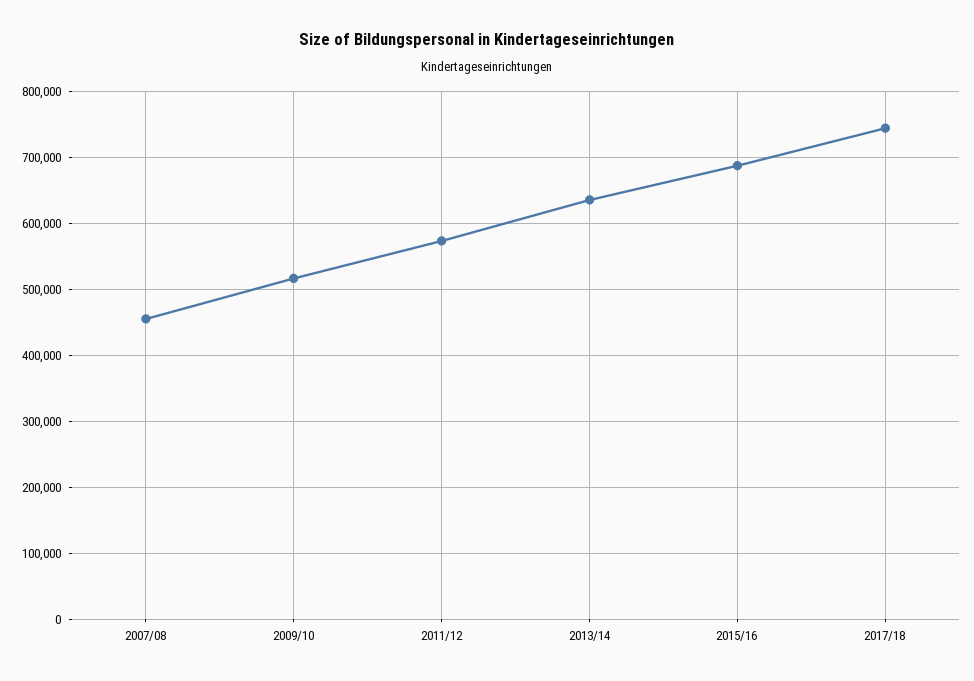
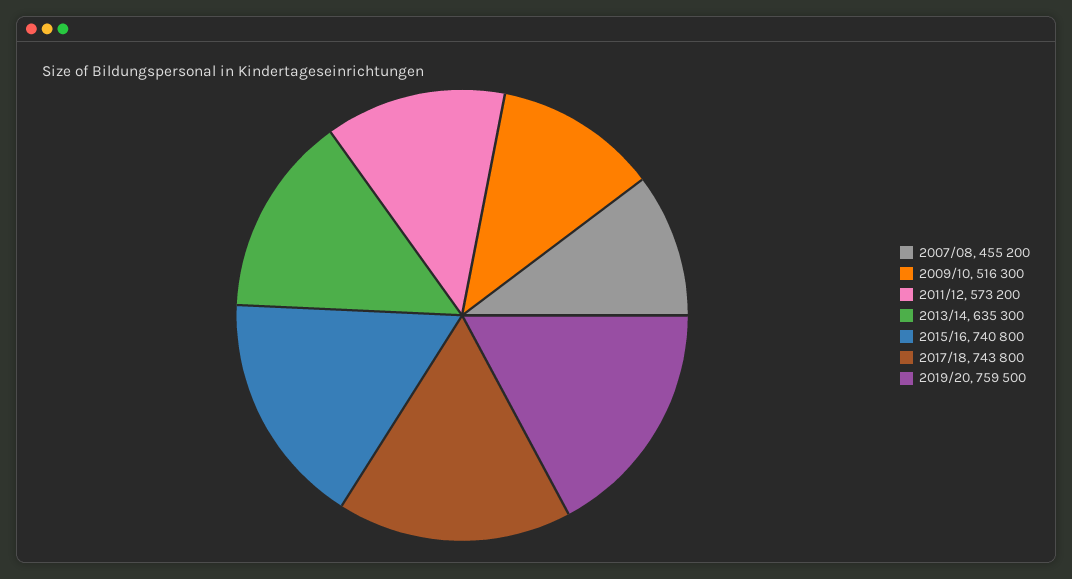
2015/16: 690000 -> 740800
2019/20: none -> 759500

